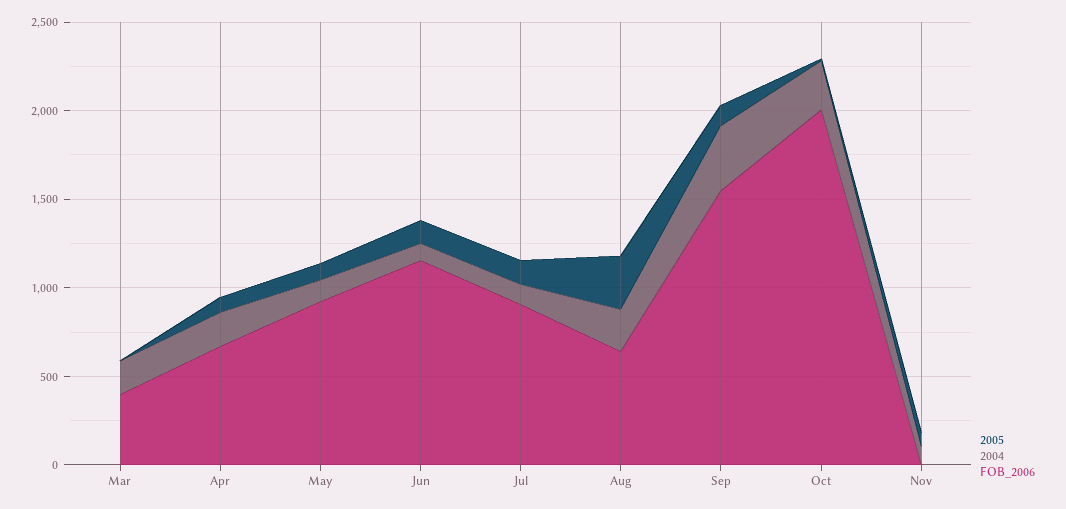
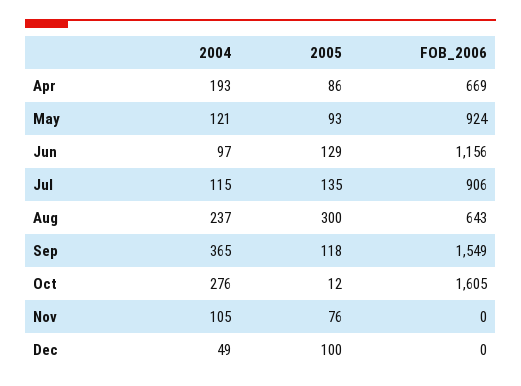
2005, Mar: 0 -> none
2004, Mar: 200 -> none
FOB_2006, Mar: 400 -> none
FOB_2006, Oct: 2000 -> 1605
2004, Dec: none -> 49
2005, Dec: none -> 100
FOB_2006, Dec: none -> 0

